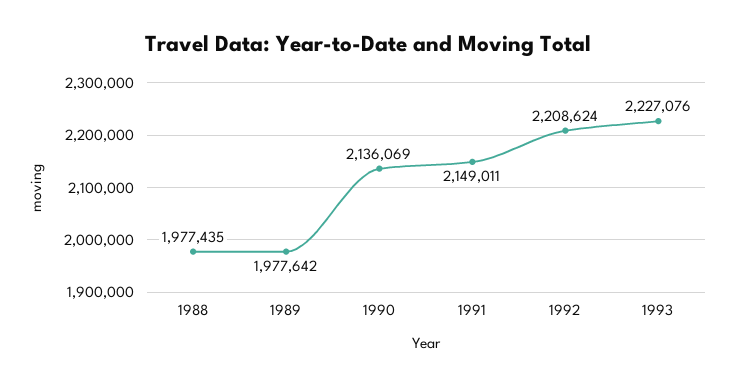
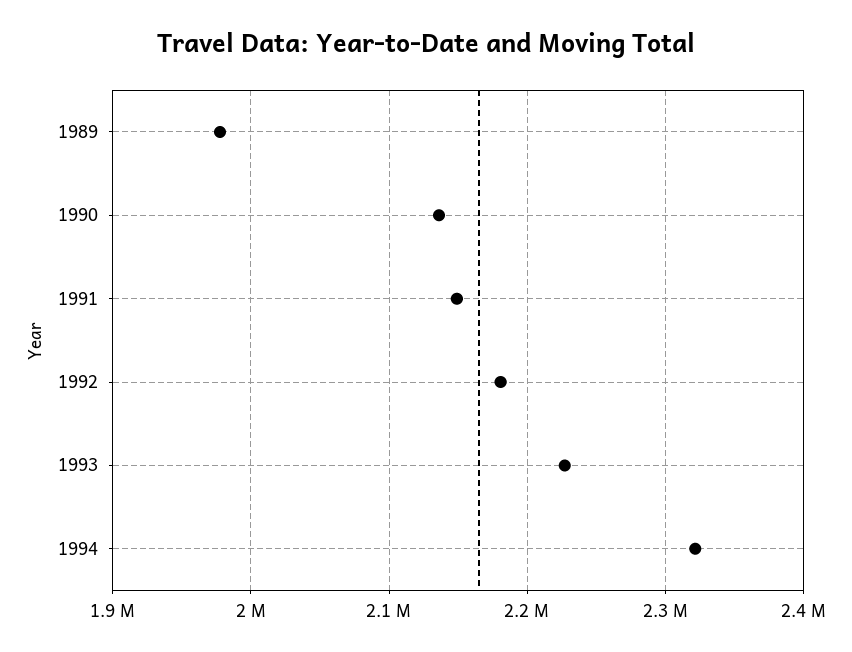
1988: 1977435 -> none
1992: 2208624 -> 2180000
1994: none -> 2320000

